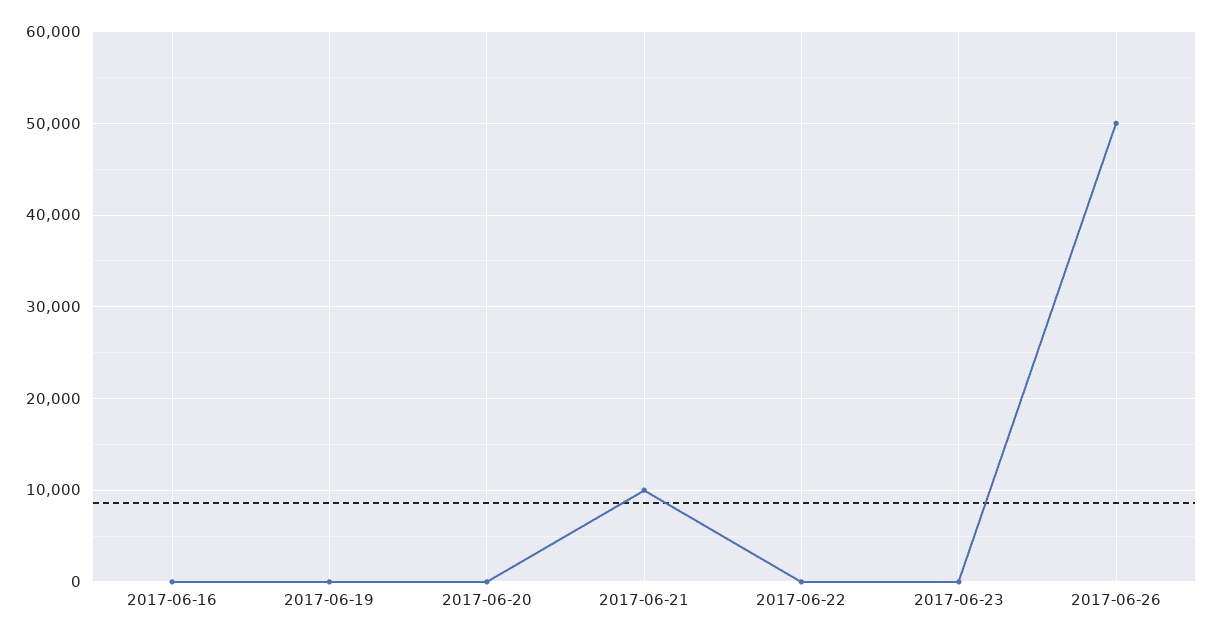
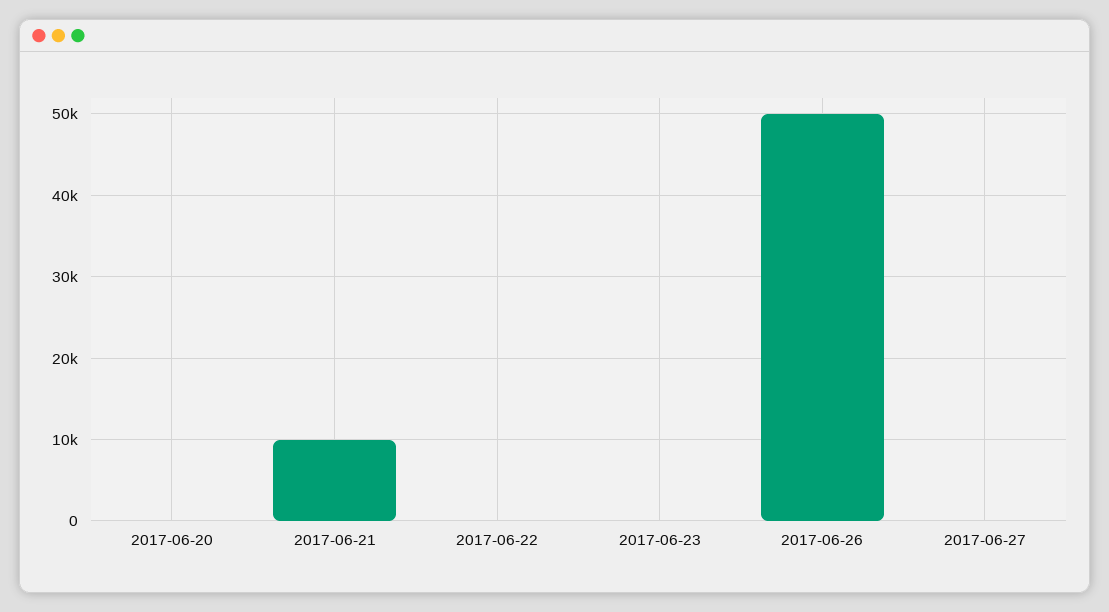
2017-06-16: 0 -> none
2017-06-19: 0 -> none
2017-06-27: none -> 0

